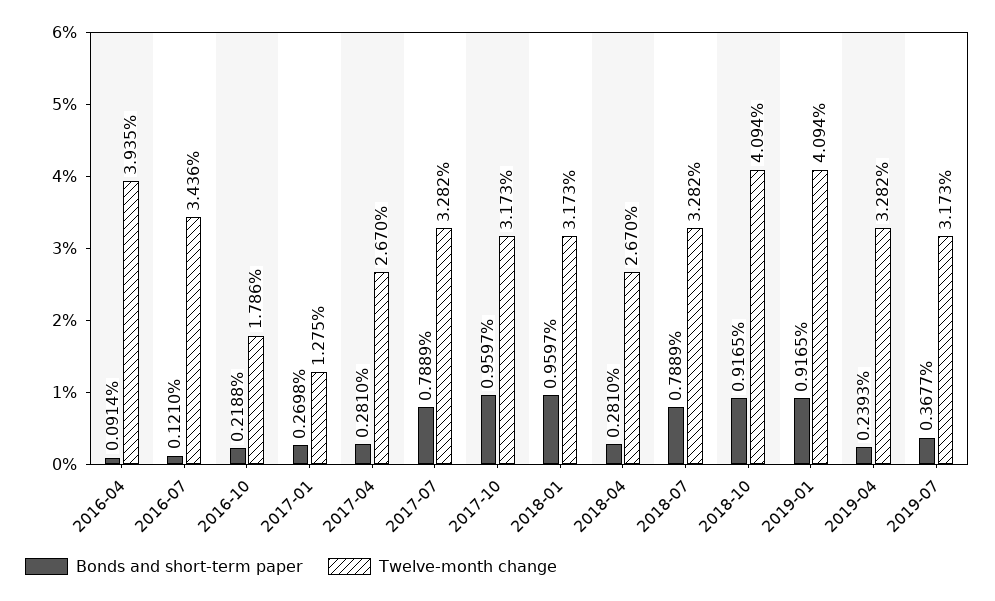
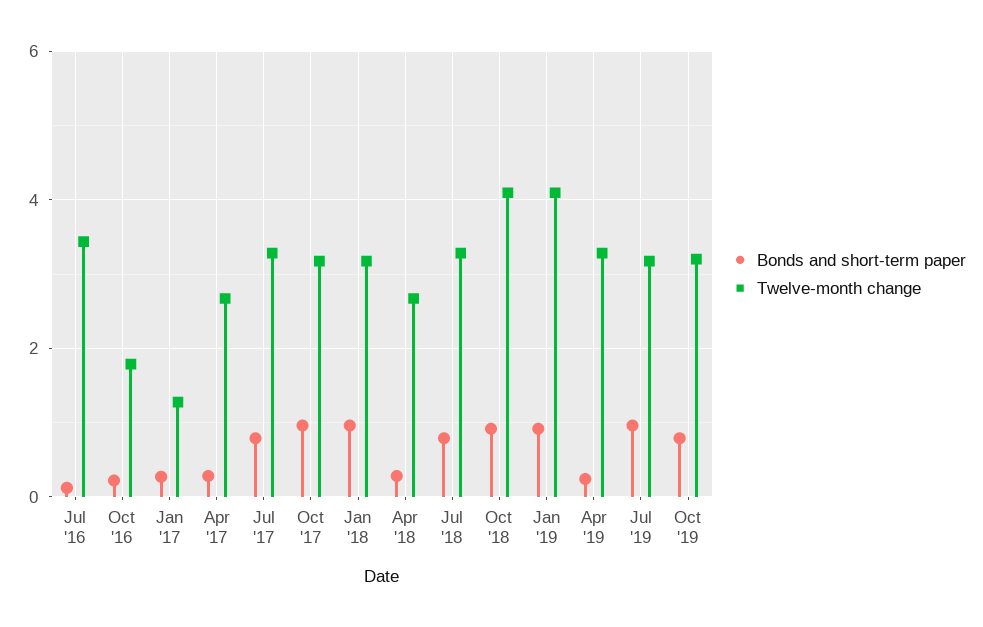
Bonds and short-term paper, 2016-04: 0.0914 -> none
Twelve-month change, 2016-04: 3.935 -> none
Bonds and short-term paper, 2019-07: 0.3677 -> 1
Bonds and short-term paper, Oct '19: none -> 0.8
Twelve-month change, Oct '19: none -> 3.2

